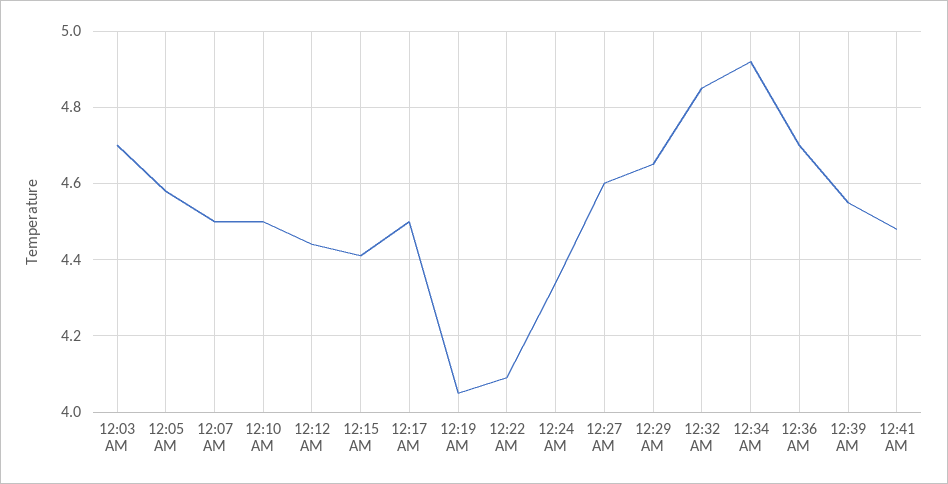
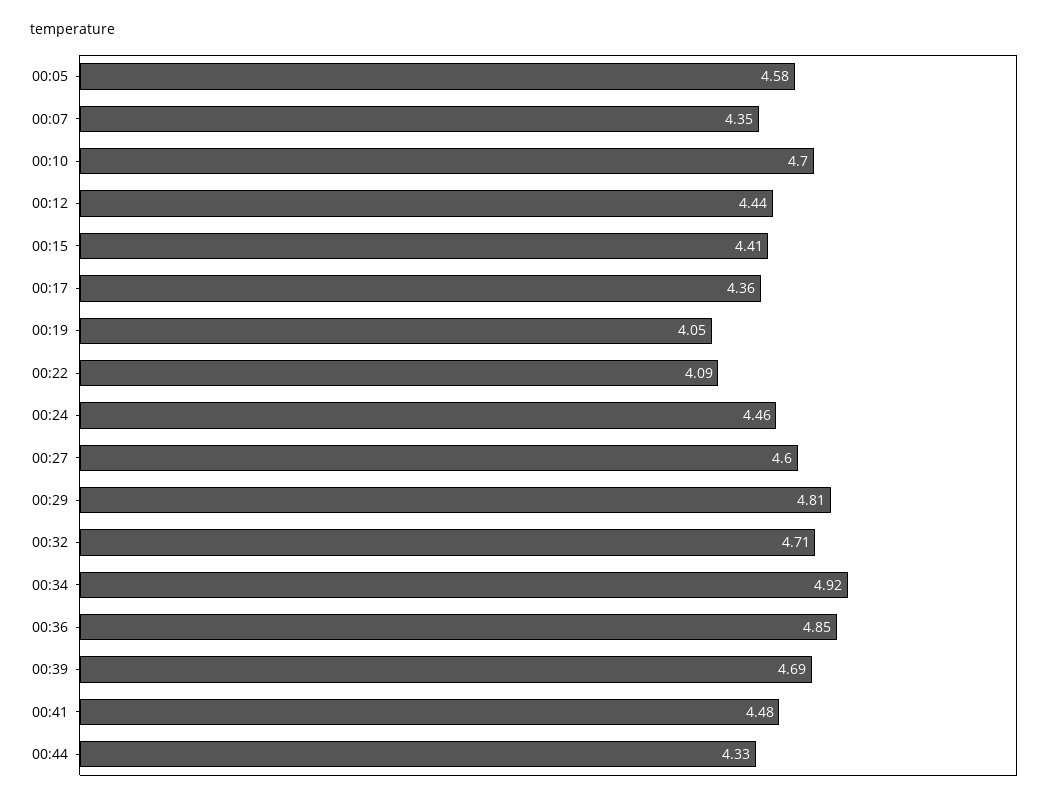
12:03 AM: 4.7 -> none
12:07 AM: 4.5 -> 4.35
12:10 AM: 4.5 -> 4.7
12:17 AM: 4.5 -> 4.36
12:24 AM: 4.35 -> 4.46
12:29 AM: 4.65 -> 4.81
12:32 AM: 4.85 -> 4.71
12:36 AM: 4.7 -> 4.85
12:39 AM: 4.55 -> 4.69
00:44: none -> 4.33

